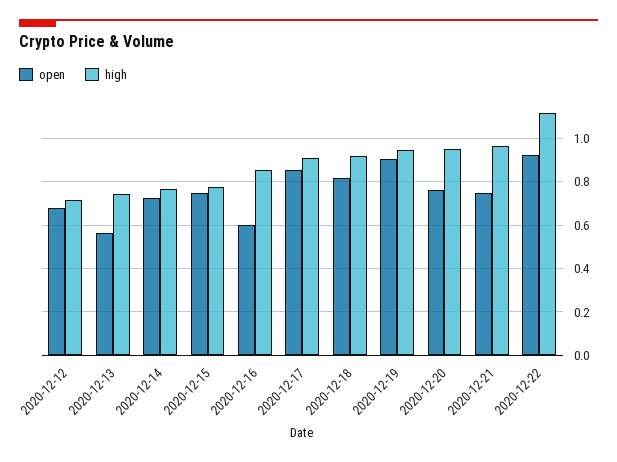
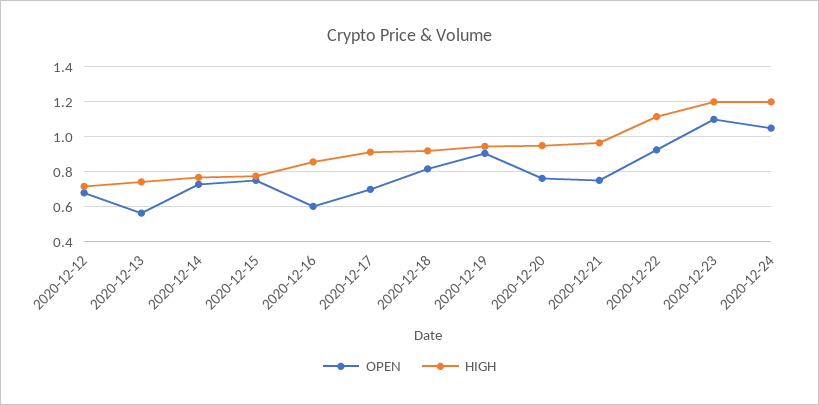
open, 2020-12-17: 0.85 -> 0.7
open, 2020-12-23: none -> 1.1
high, 2020-12-23: none -> 1.2
open, 2020-12-24: none -> 1.05
high, 2020-12-24: none -> 1.2

